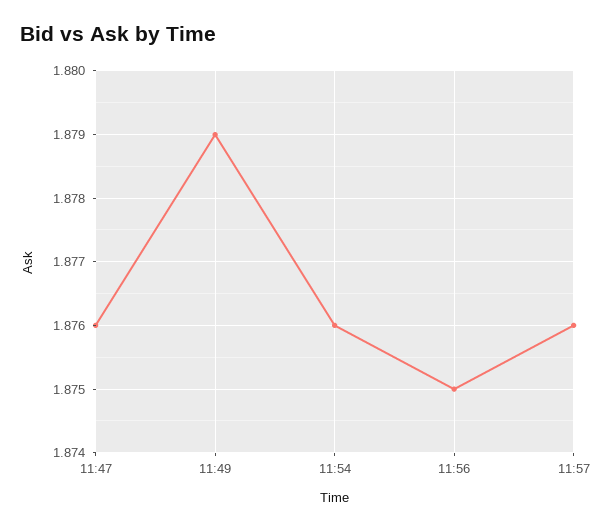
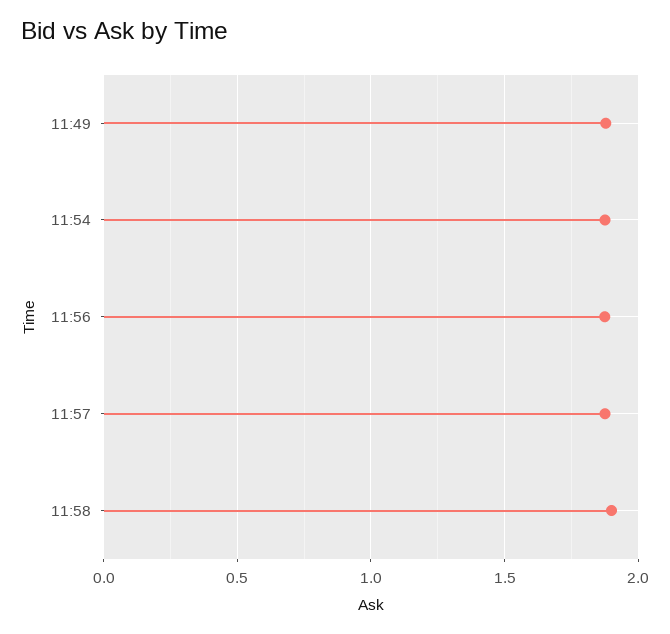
11:47: 1.876 -> none
11:58: none -> 1.9

